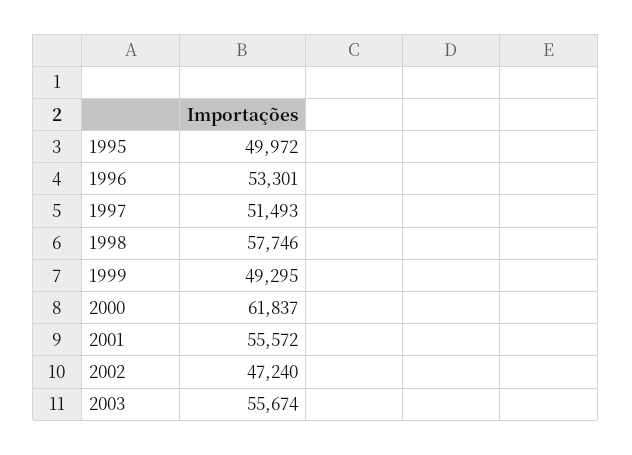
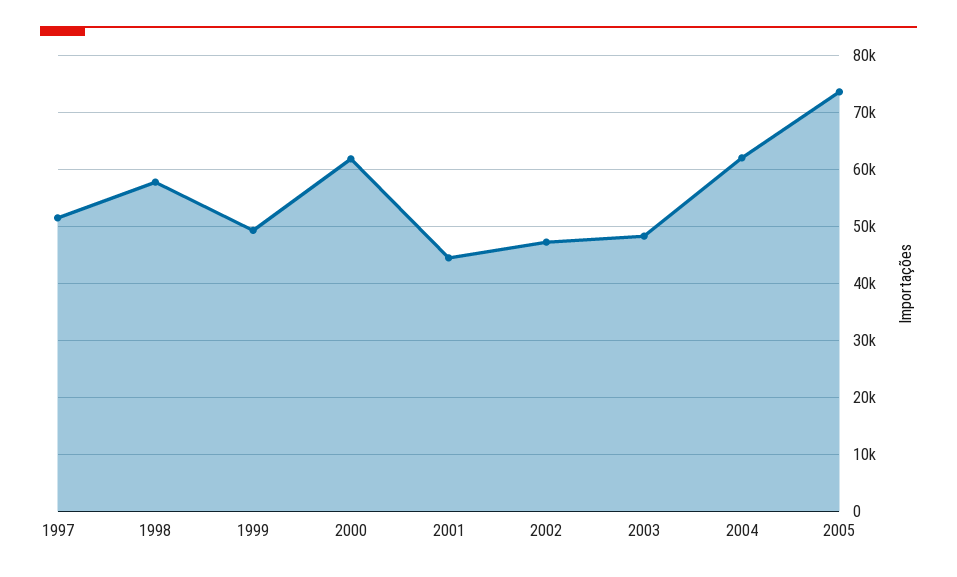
1995: 49972 -> none
1996: 53301 -> none
2001: 55572 -> 44000
2003: 55674 -> 48000
2004: none -> 62000
2005: none -> 74000

